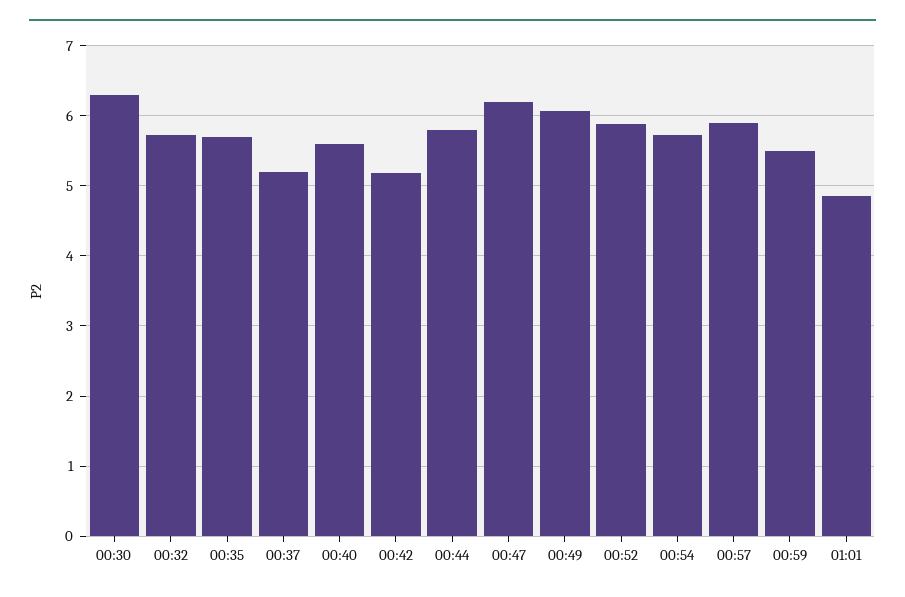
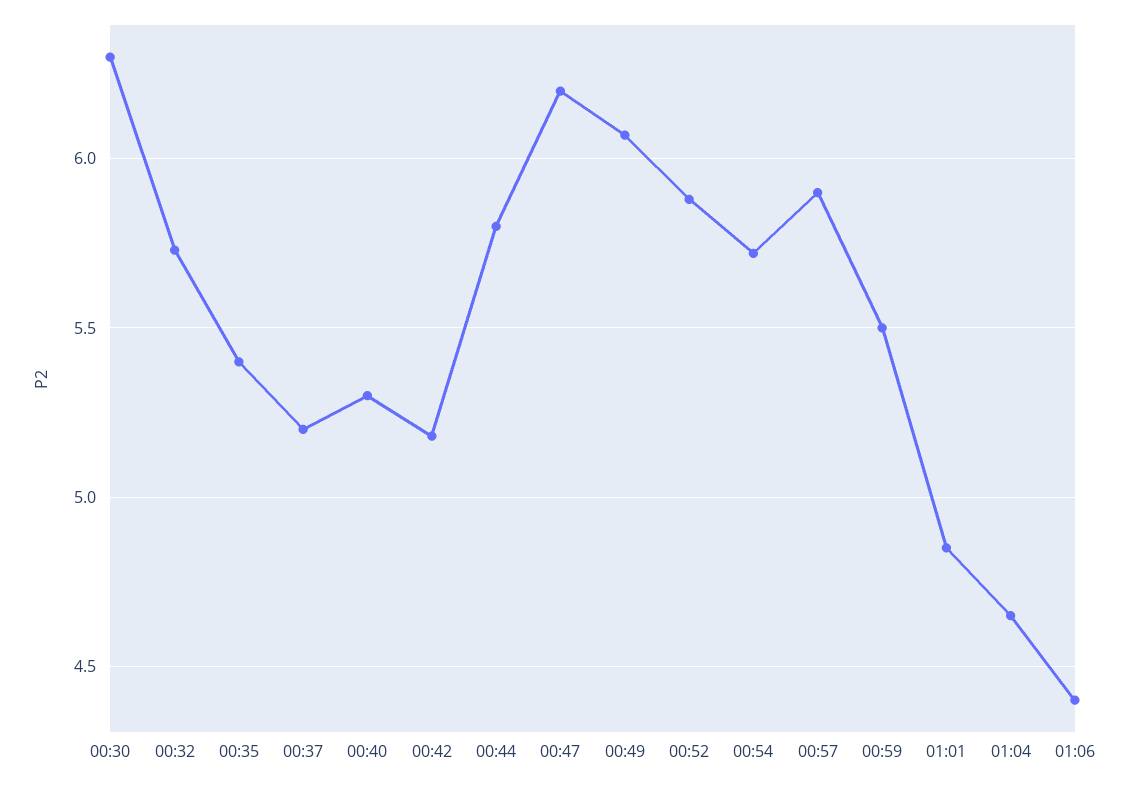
00:35: 5.7 -> 5.4
00:40: 5.6 -> 5.3
01:04: none -> 4.65
01:06: none -> 4.4

